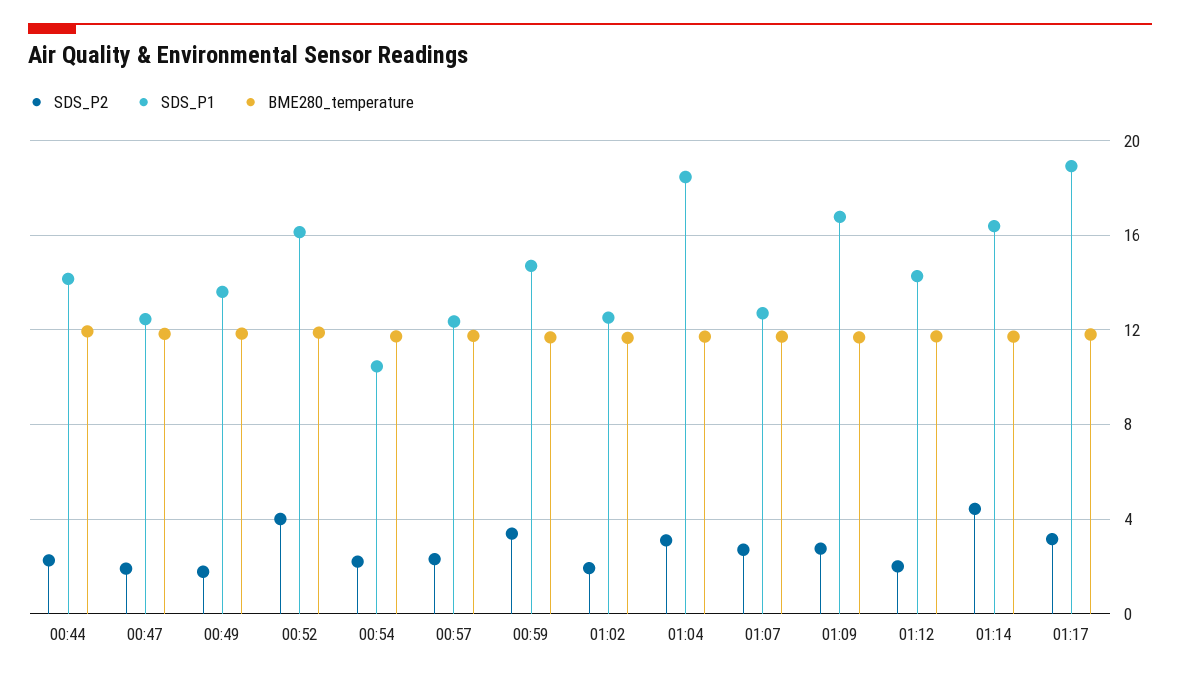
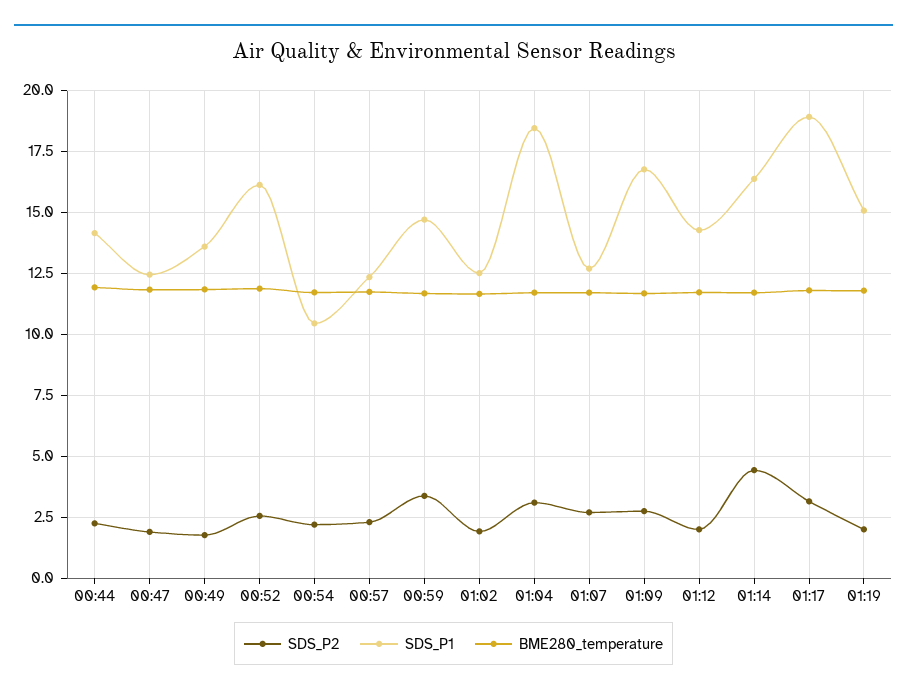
SDS_P2, 00:52: 4 -> 2.5
SDS_P2, 01:19: none -> 2
SDS_P1, 01:19: none -> 15
BME280_temperature, 01:19: none -> 11.75

